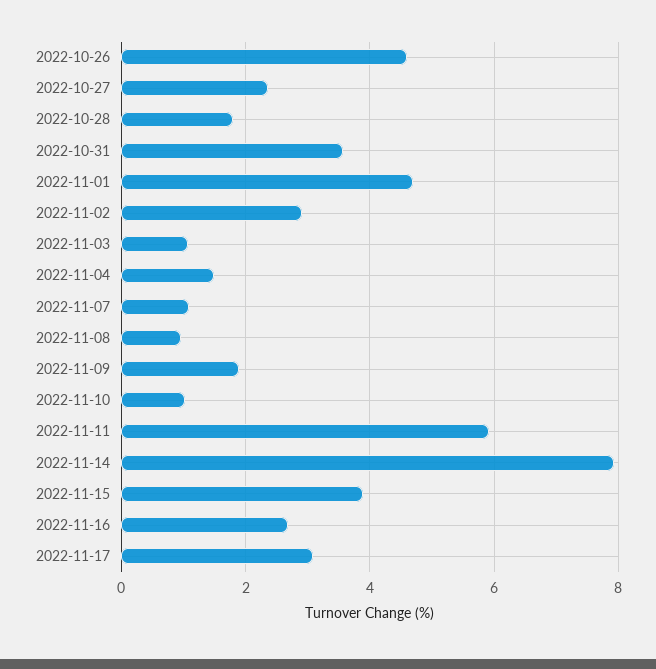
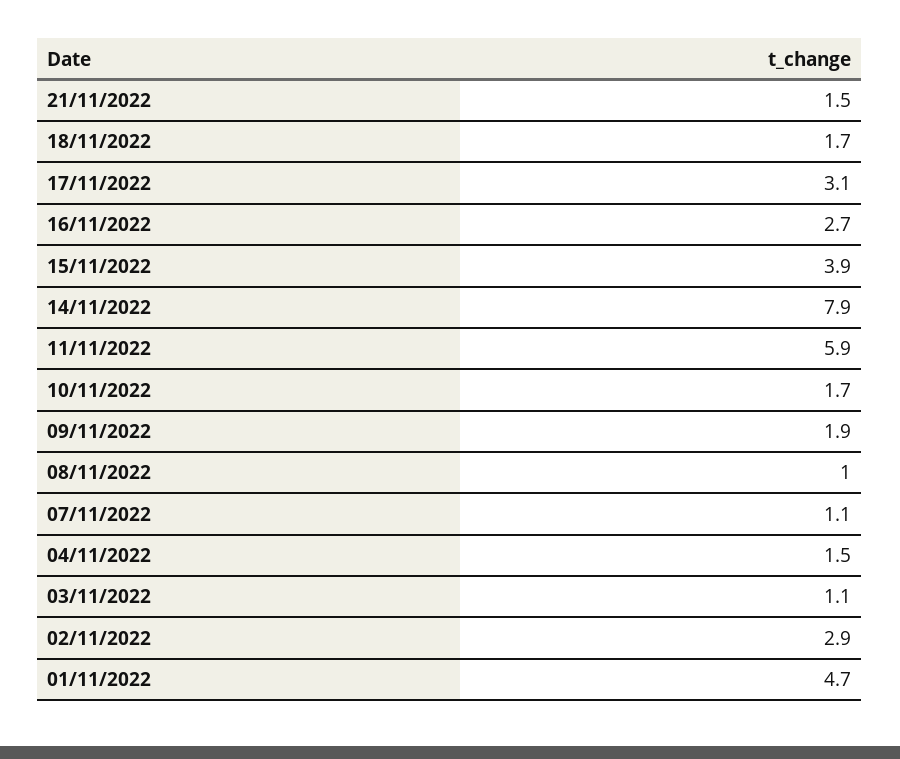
2022-10-26: 4.6 -> none
2022-10-27: 2.4 -> none
2022-10-28: 1.8 -> none
2022-10-31: 3.6 -> none
2022-11-10: 1 -> 1.7
21/11/2022: none -> 1.5
18/11/2022: none -> 1.7

